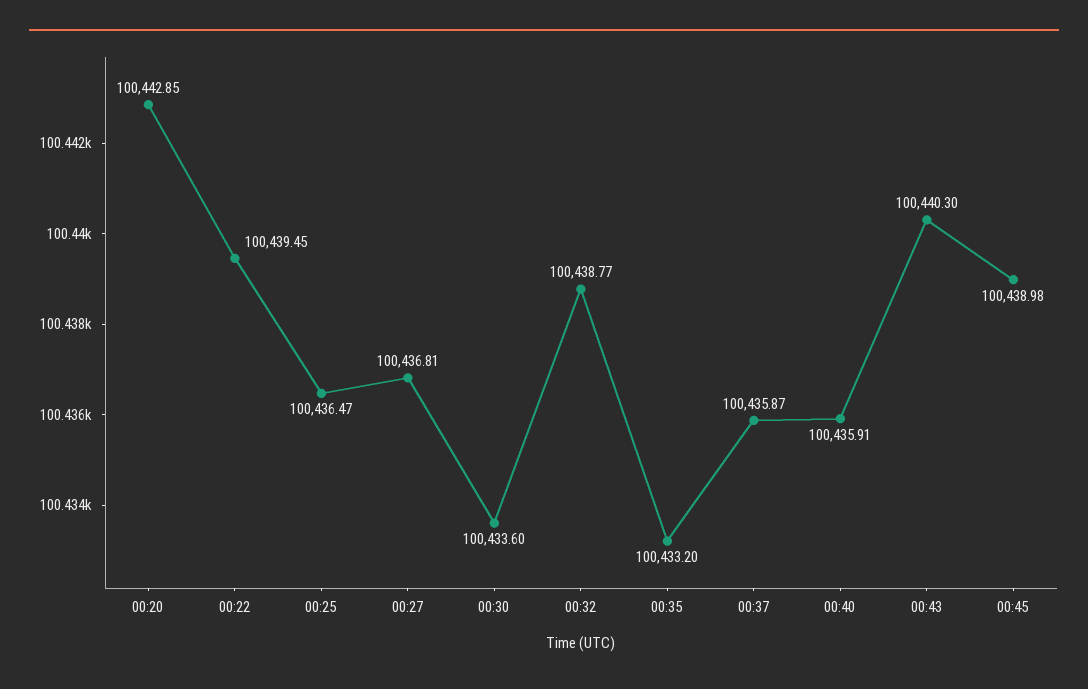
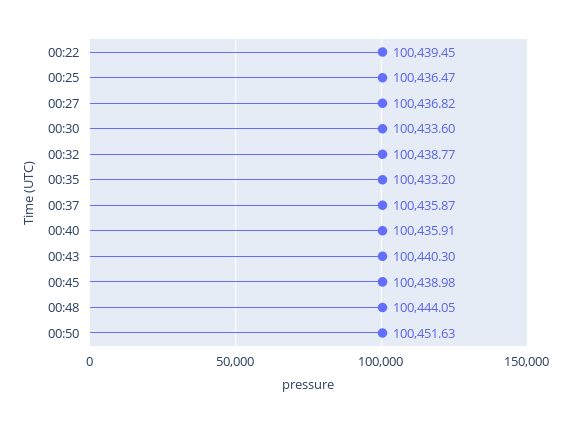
00:20: 100442.85 -> none
00:27: 100436.81 -> 100436.82
00:48: none -> 100444.05
00:50: none -> 100451.63

